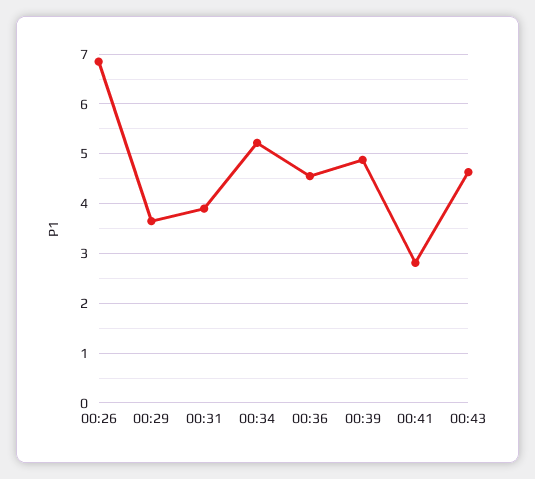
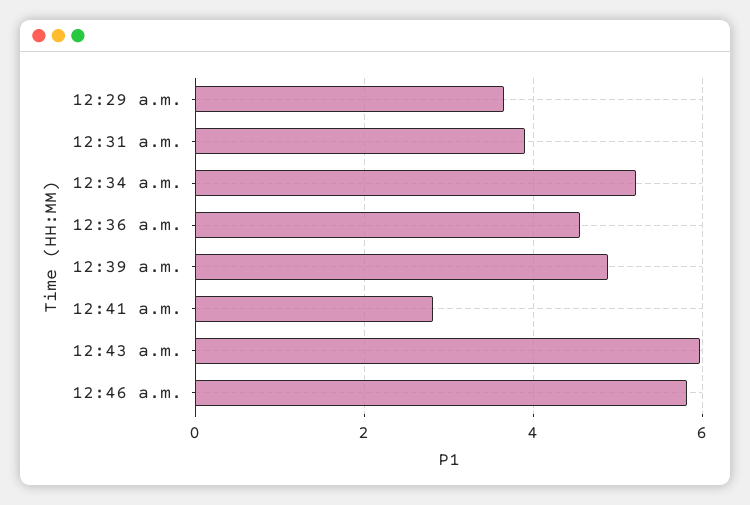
00:26: 6.8 -> none
00:43: 4.6 -> 6
12:46 a.m.: none -> 5.8

